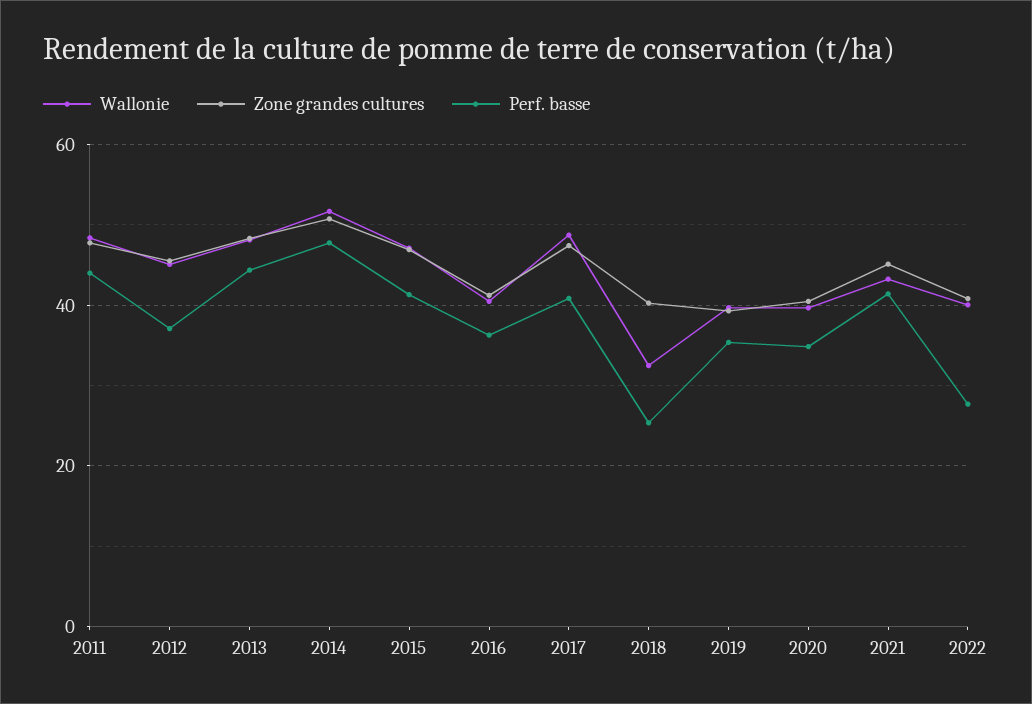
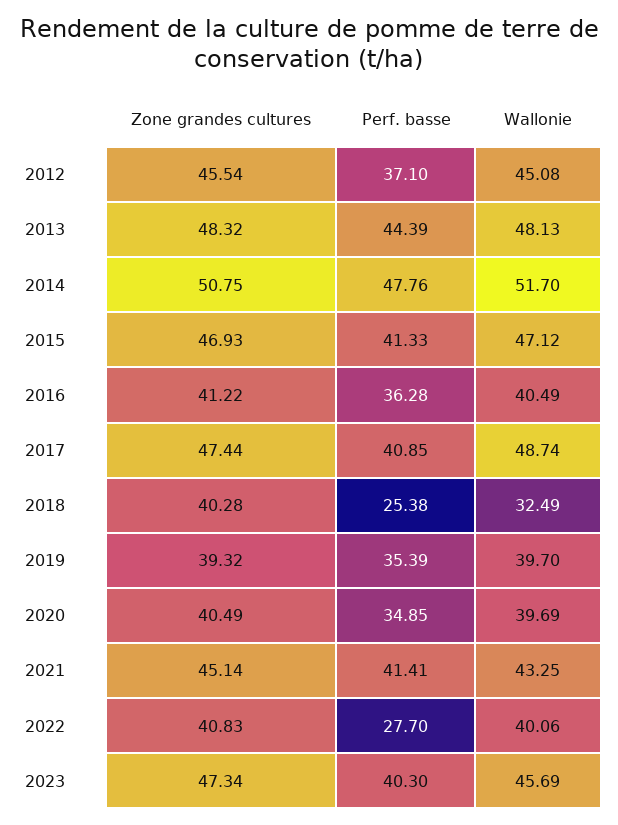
Wallonie, 2011: 48 -> none
Zone grandes cultures, 2011: 48 -> none
Perf. basse, 2011: 44 -> none
Zone grandes cultures, 2023: none -> 47.34
Perf. basse, 2023: none -> 40.3
Wallonie, 2023: none -> 45.69

